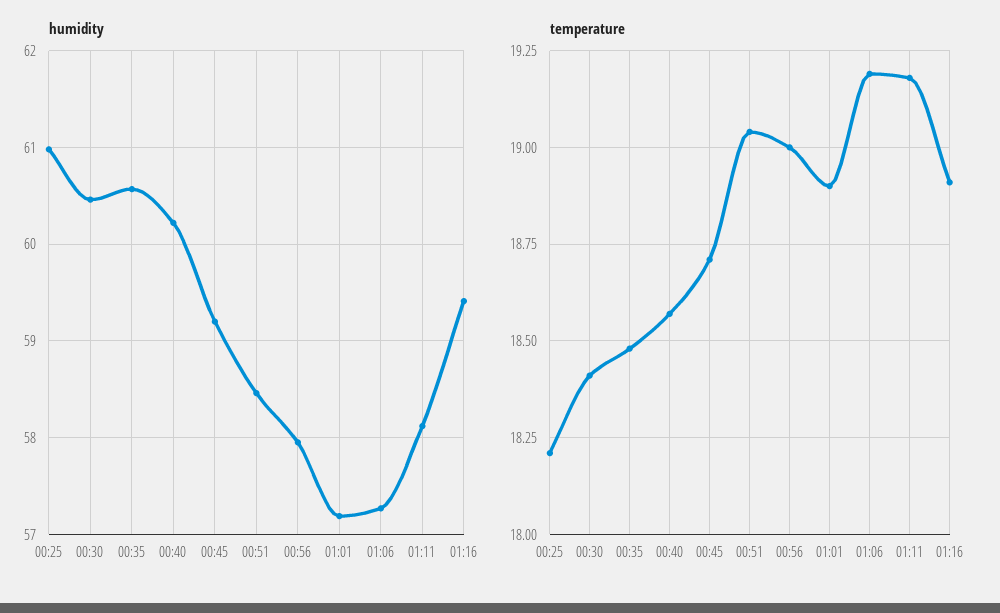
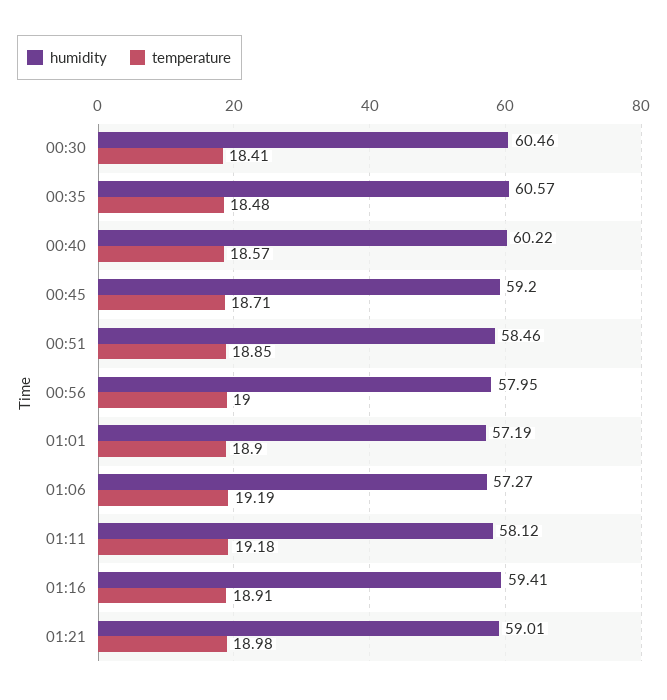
humidity, 00:25: 61 -> none
temperature, 00:25: 18.2 -> none
temperature, 00:51: 19.05 -> 18.85
humidity, 01:21: none -> 59.01
temperature, 01:21: none -> 18.98

